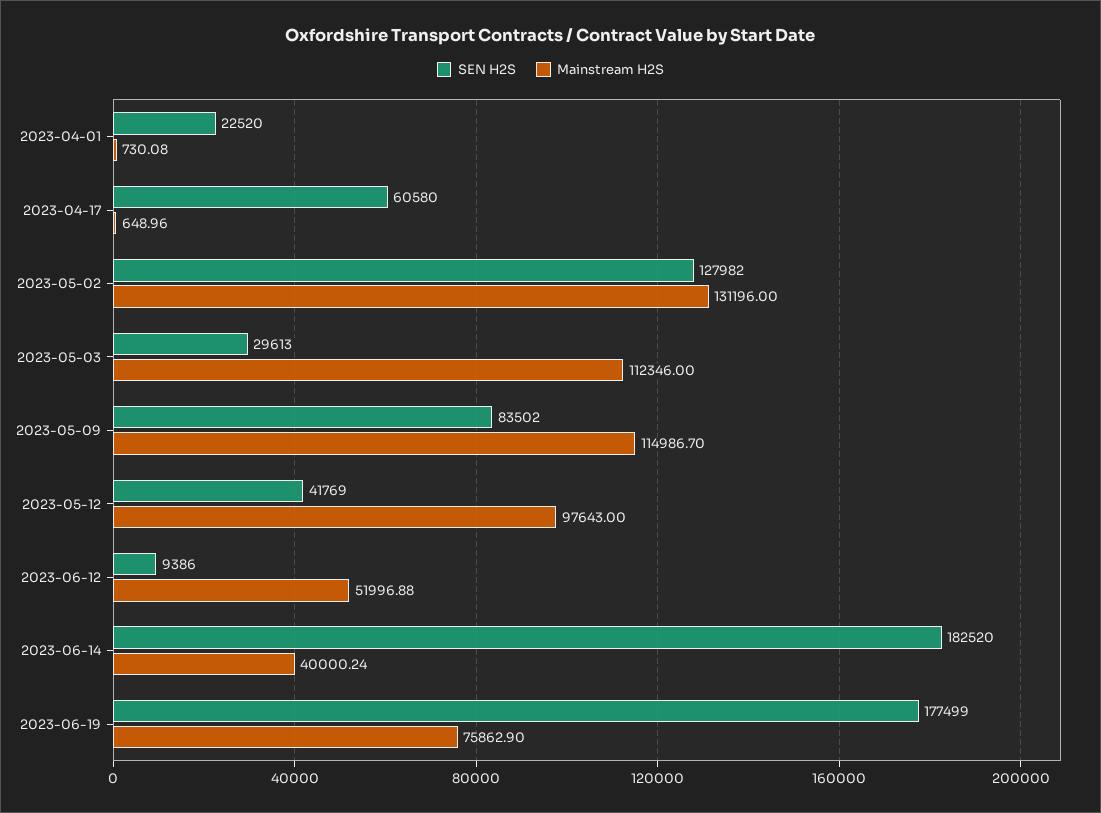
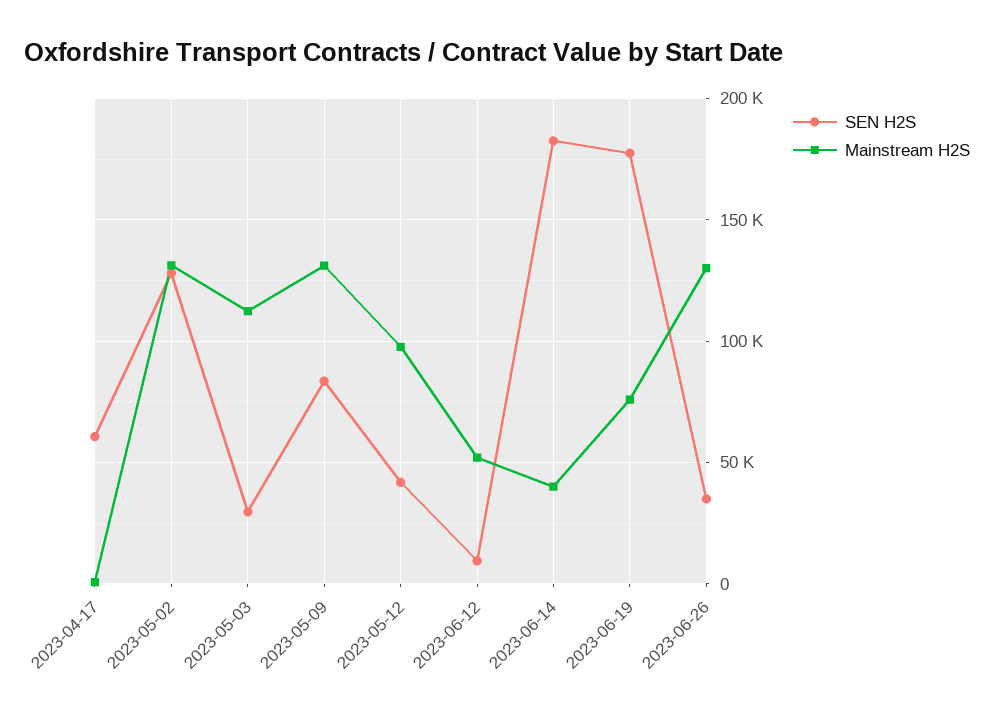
SEN H2S, 2023-04-01: 22520 -> none
Mainstream H2S, 2023-04-01: 730.08 -> none
Mainstream H2S, 2023-05-09: 114986.7 -> 130000
SEN H2S, 2023-06-26: none -> 35000
Mainstream H2S, 2023-06-26: none -> 130000

